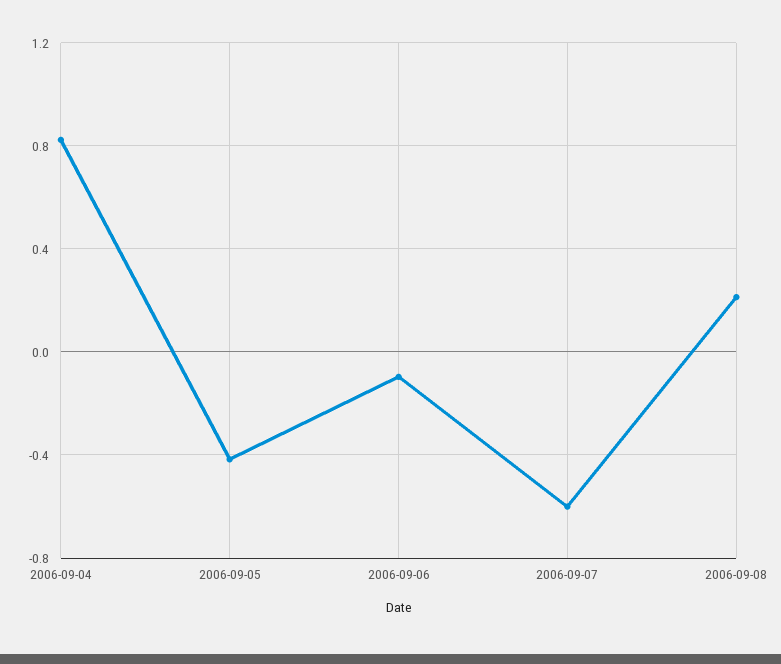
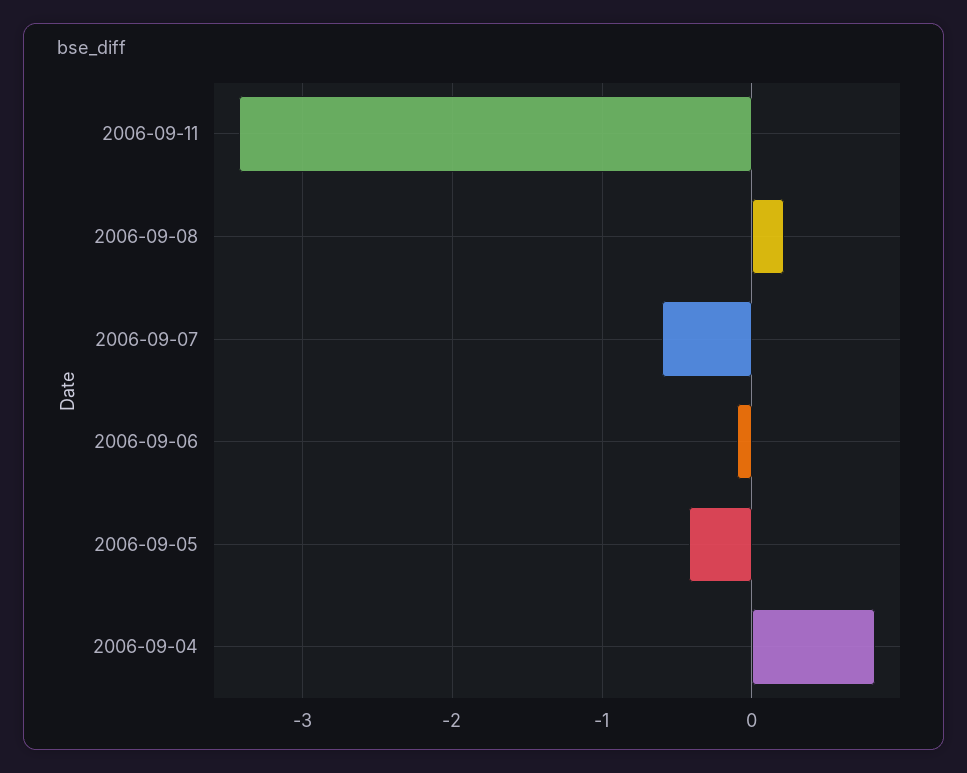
2006-09-11: none -> -3.4

